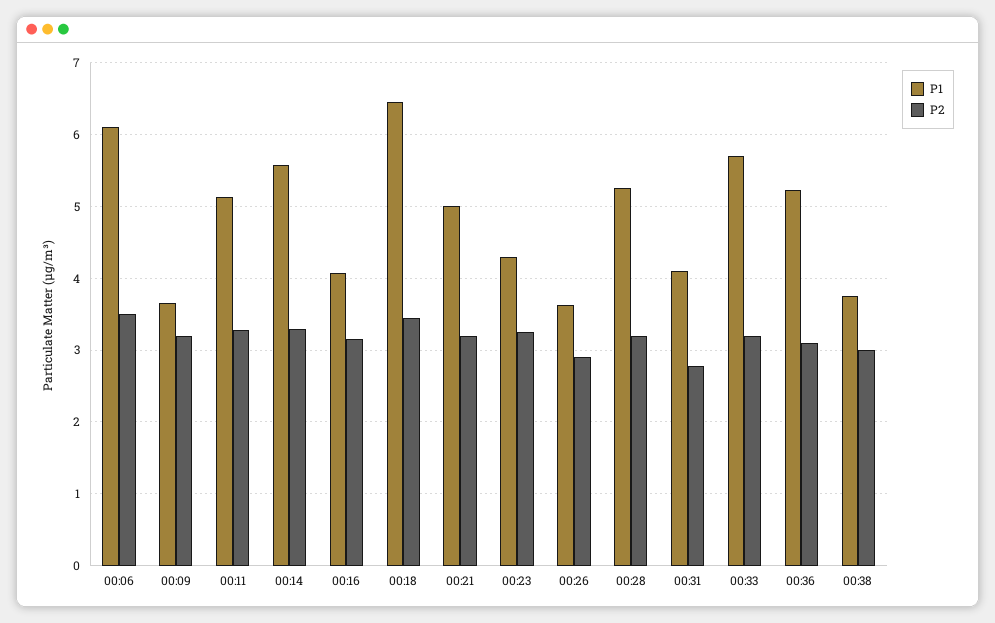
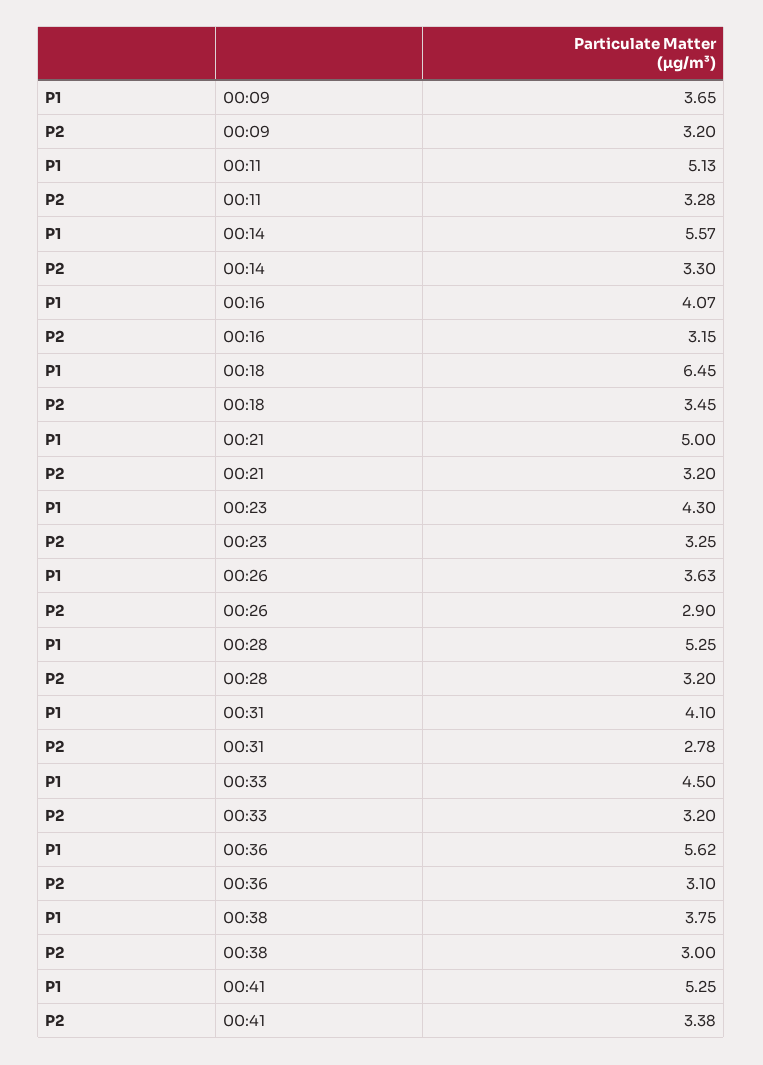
P1, 00:06: 6.1 -> none
P2, 00:06: 3.5 -> none
P1, 00:33: 5.7 -> 4.5
P1, 00:36: 5.2 -> 5.62
P1, 00:41: none -> 5.25
P2, 00:41: none -> 3.38

